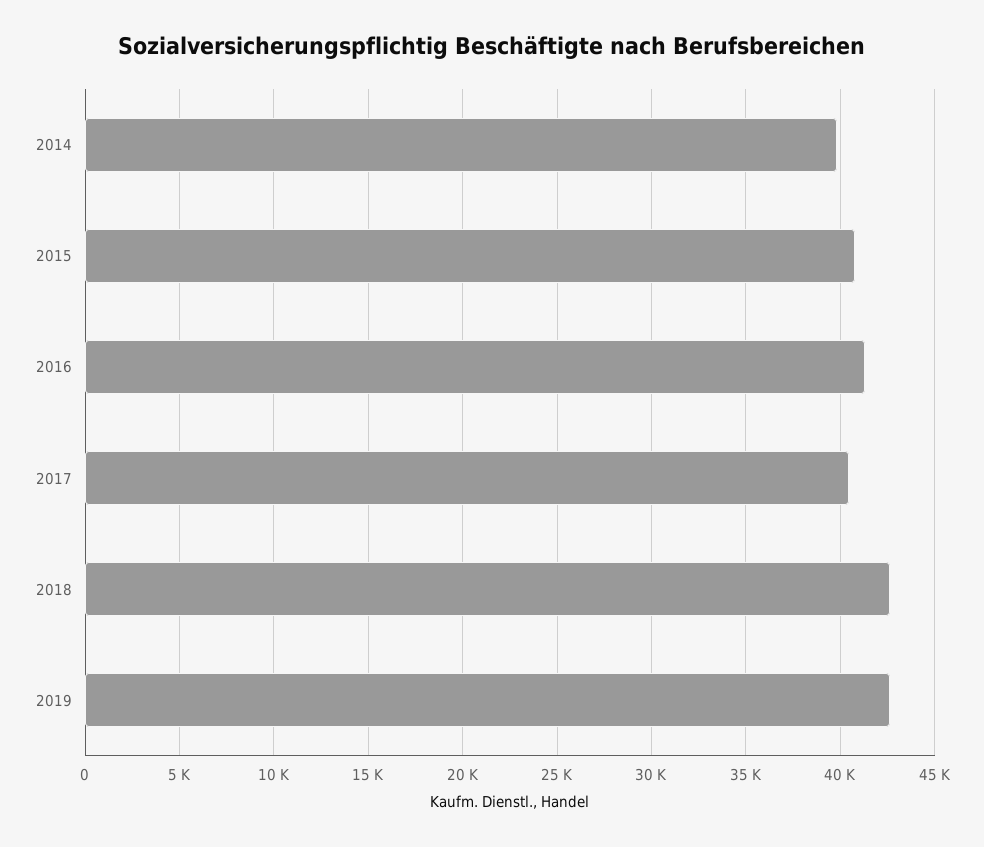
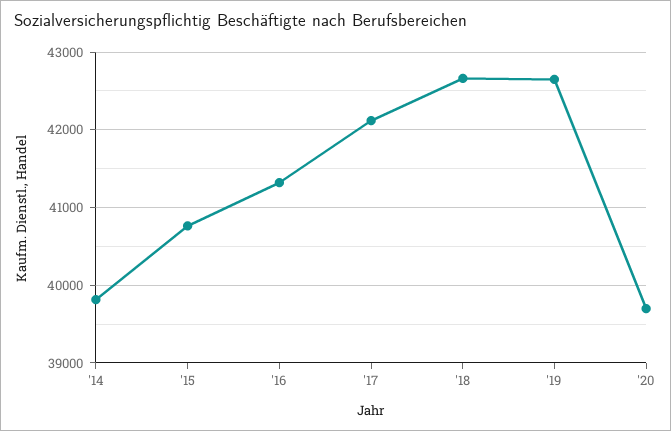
2017: 40500 -> 42100
'20: none -> 39700

